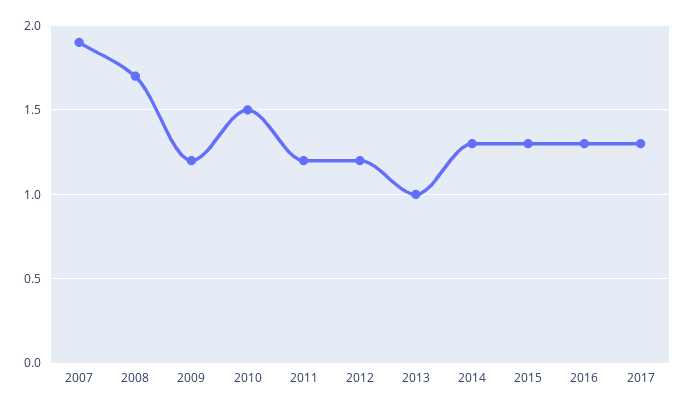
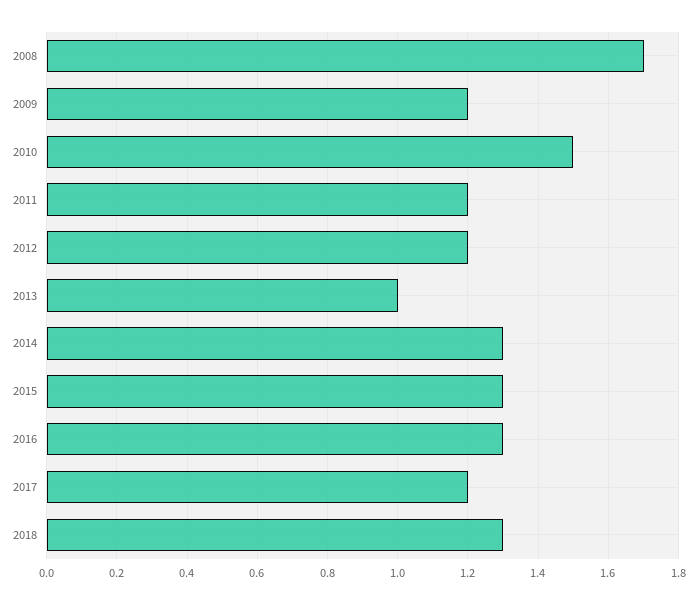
2007: 1.9 -> none
2017: 1.3 -> 1.2
2018: none -> 1.3

